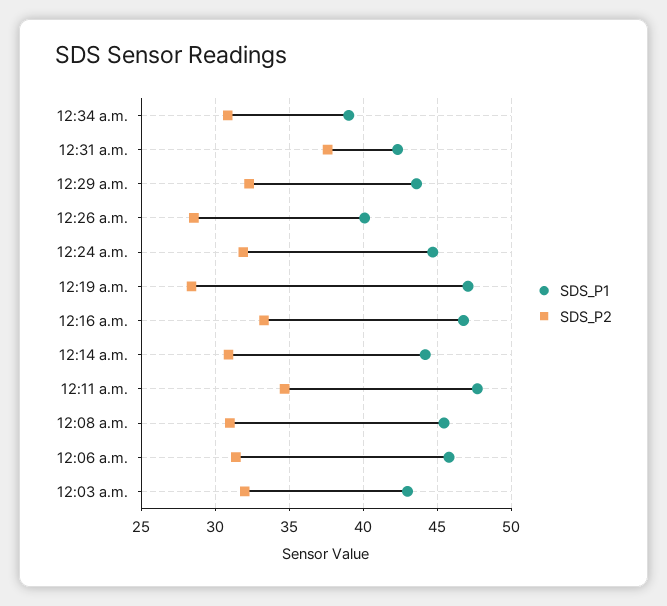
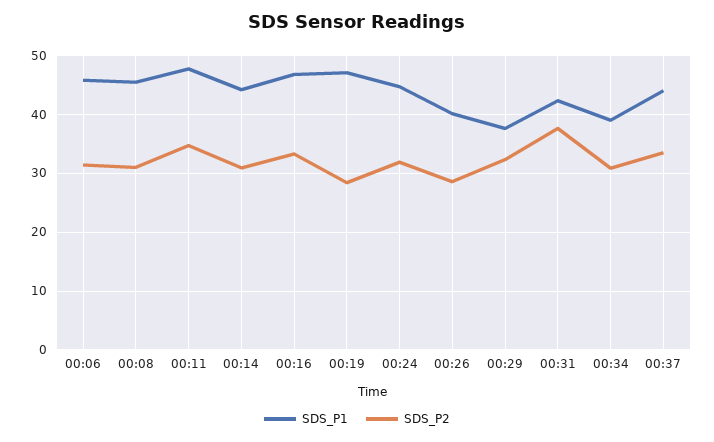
SDS_P1, 12:29 a.m.: 43.5 -> 38
SDS_P1, 12:03 a.m.: 43 -> none
SDS_P2, 12:03 a.m.: 32 -> none
SDS_P1, 00:37: none -> 44
SDS_P2, 00:37: none -> 34

